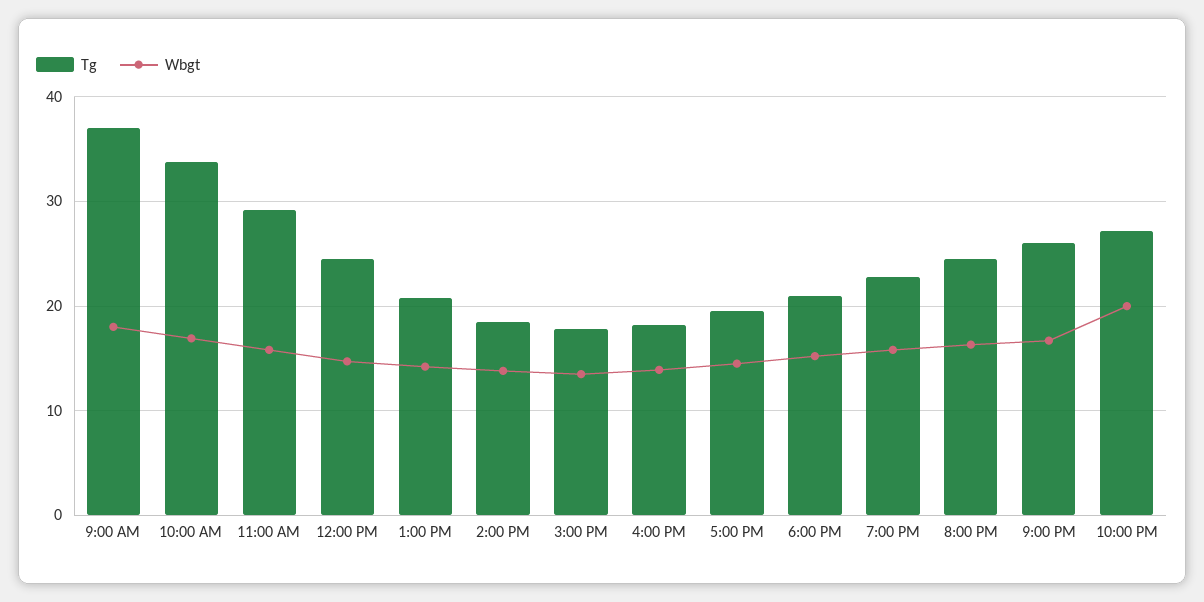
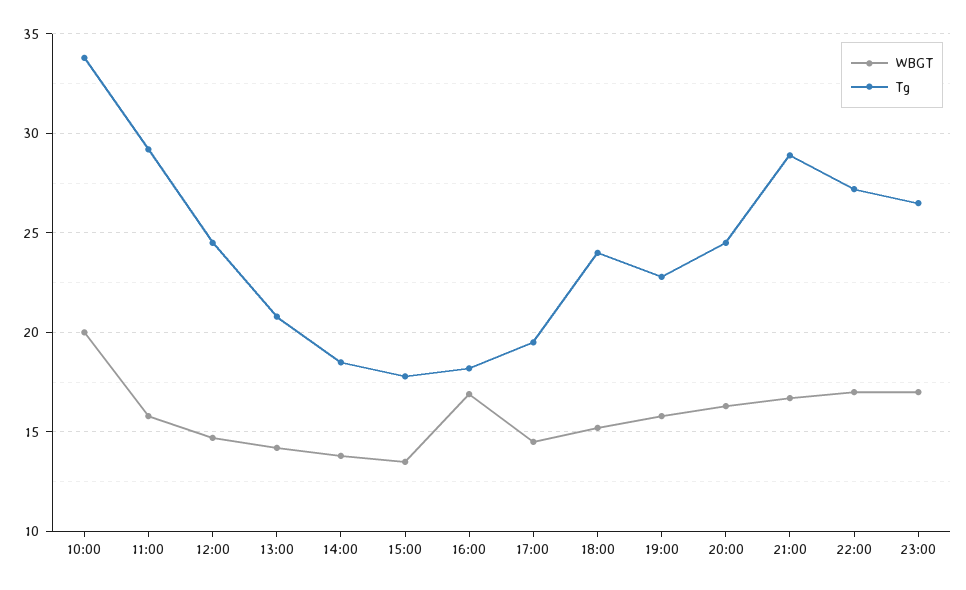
Tg, 9:00 AM: 37 -> none
Wbgt, 9:00 AM: 18 -> none
Wbgt, 10:00 AM: 17 -> 20
Wbgt, 4:00 PM: 14 -> 17
Tg, 6:00 PM: 21 -> 24
Tg, 9:00 PM: 26 -> 29
Wbgt, 10:00 PM: 20 -> 17
Wbgt, 23:00: none -> 17
Tg, 23:00: none -> 26.5

